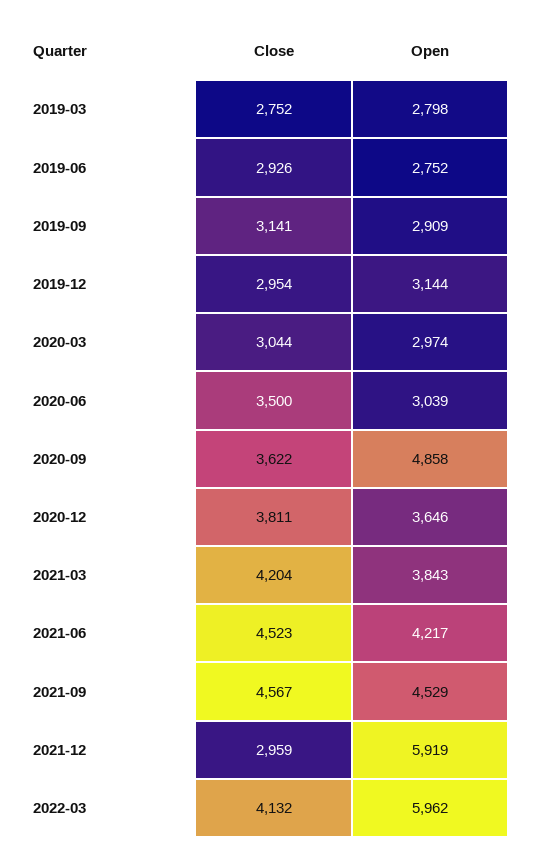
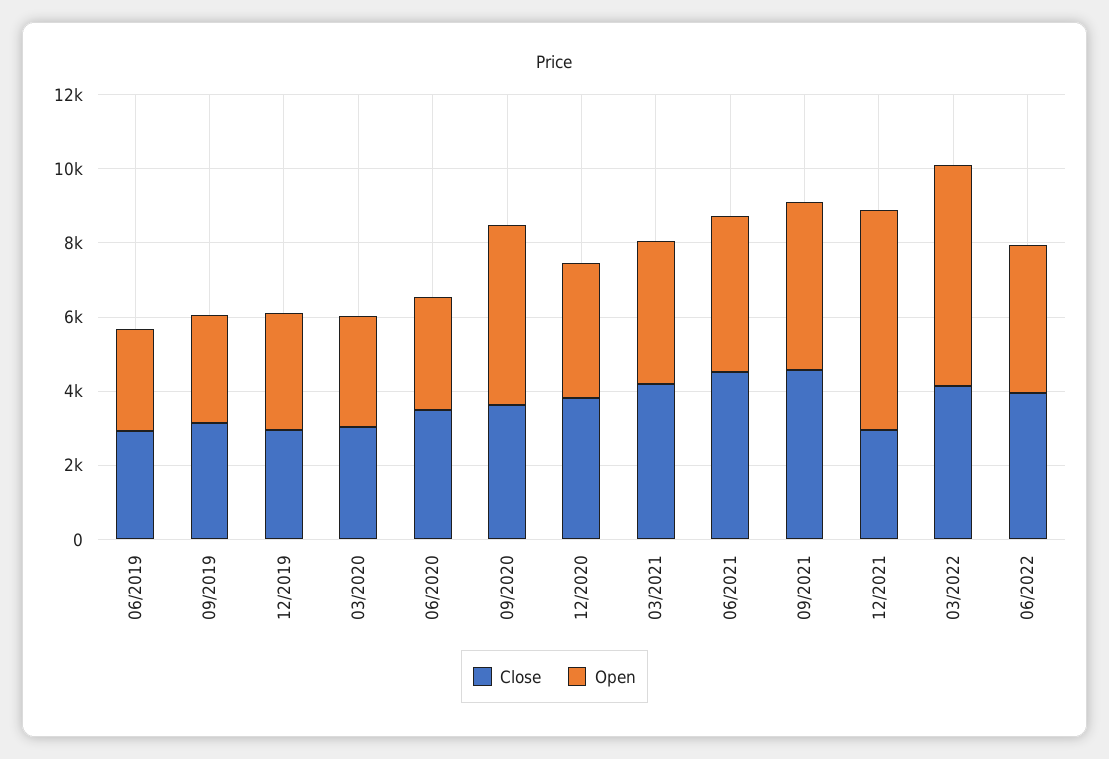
Close, 2019-03: 2752 -> none
Open, 2019-03: 2798 -> none
Close, 06/2022: none -> 4000
Open, 06/2022: none -> 4000

